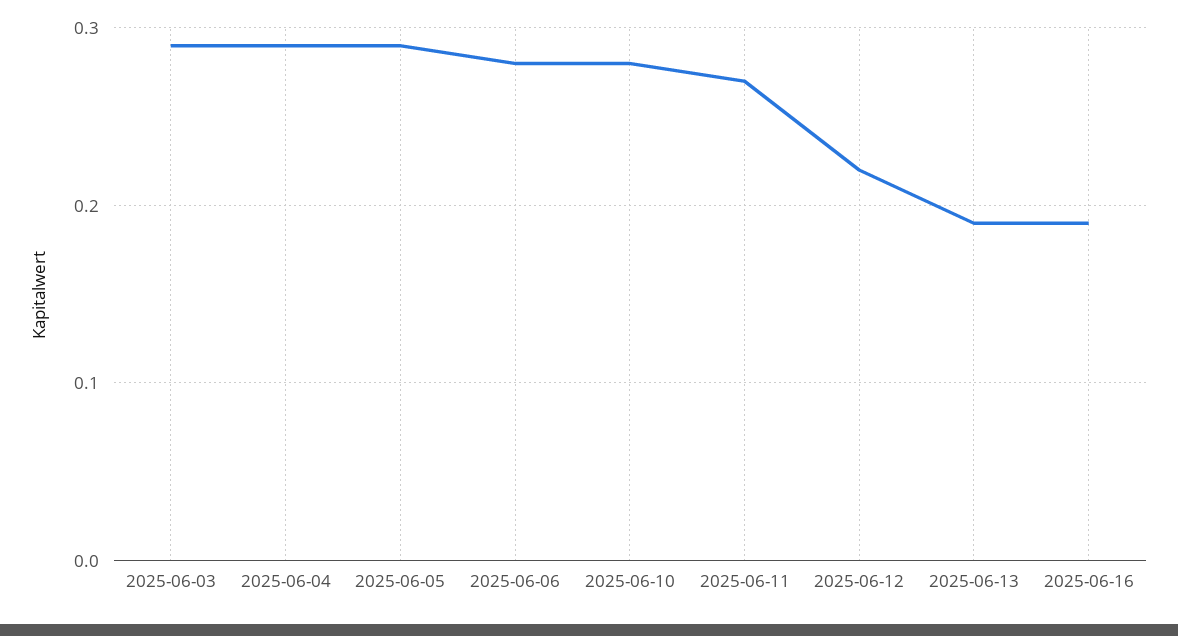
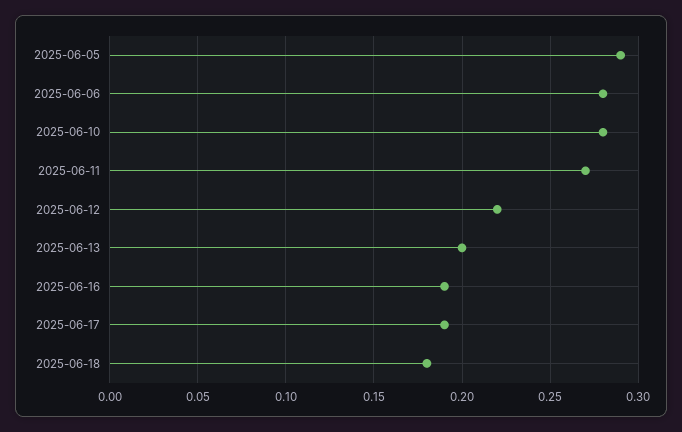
2025-06-03: 0.29 -> none
2025-06-04: 0.29 -> none
2025-06-13: 0.19 -> 0.2
2025-06-17: none -> 0.19
2025-06-18: none -> 0.18

